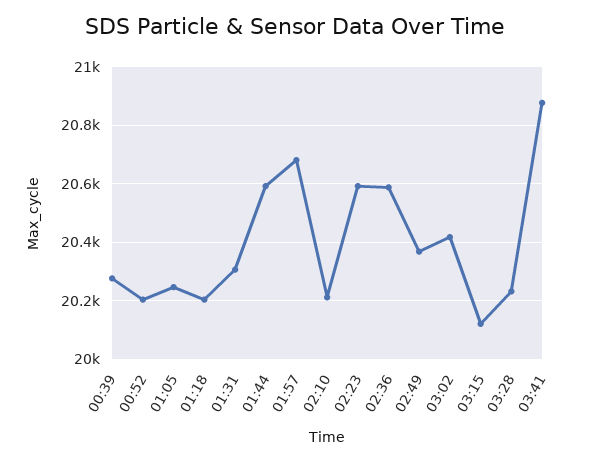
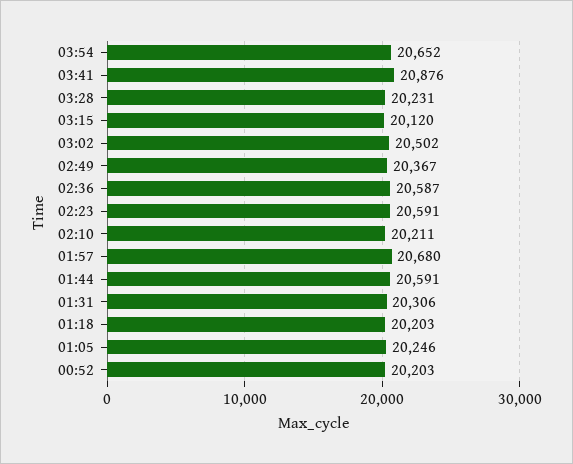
00:39: 20275 -> none
03:02: 20425 -> 20502
03:54: none -> 20652

